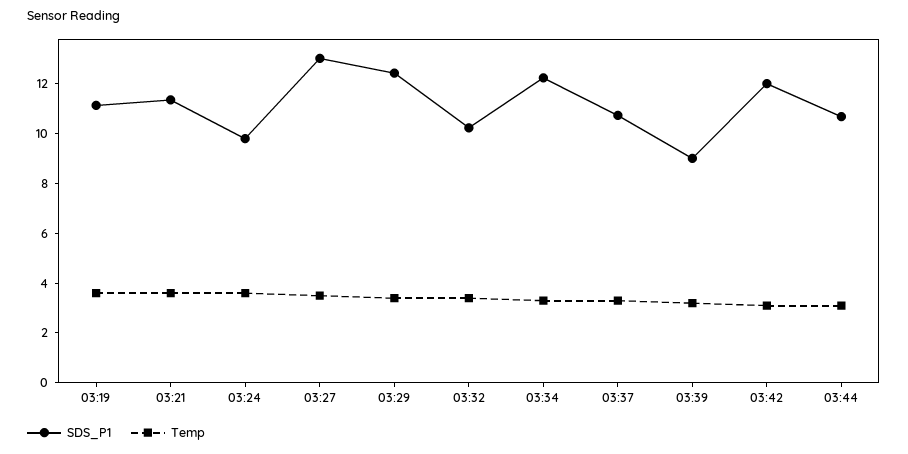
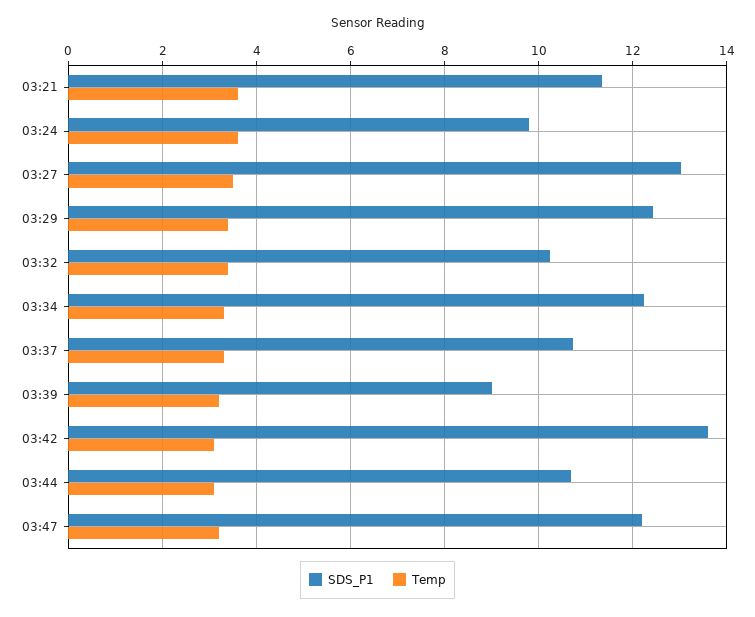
SDS_P1, 03:19: 11 -> none
Temp, 03:19: 3.5 -> none
SDS_P1, 03:42: 12 -> 13.6
SDS_P1, 03:47: none -> 12.2
Temp, 03:47: none -> 3.2

